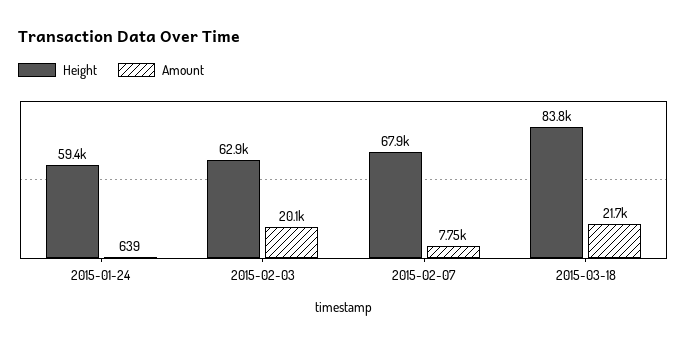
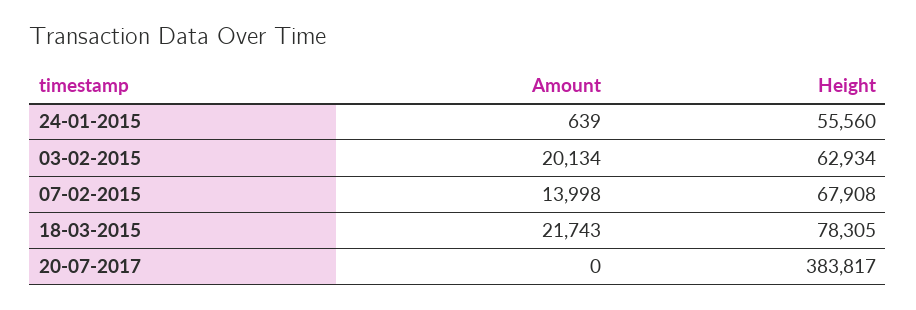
Height, 2015-01-24: 59400 -> 55560
Amount, 2015-02-07: 7750 -> 13998
Height, 2015-03-18: 83800 -> 78305
Amount, 20-07-2017: none -> 0
Height, 20-07-2017: none -> 383817

